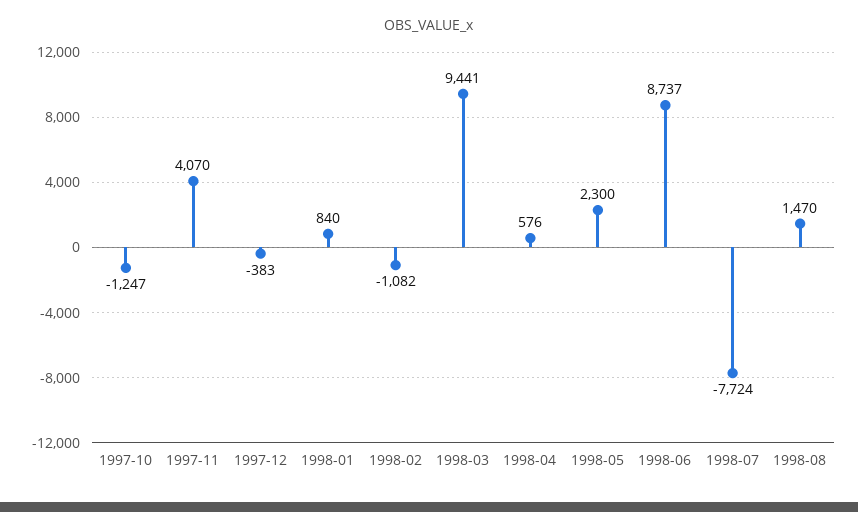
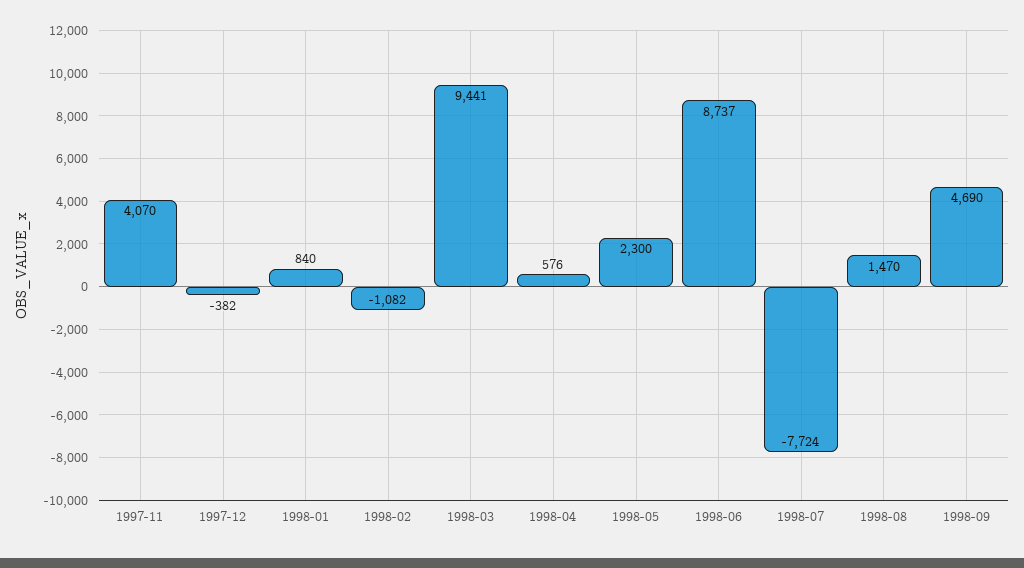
1997-10: -1247 -> none
1997-12: -383 -> -382
1998-09: none -> 4690

